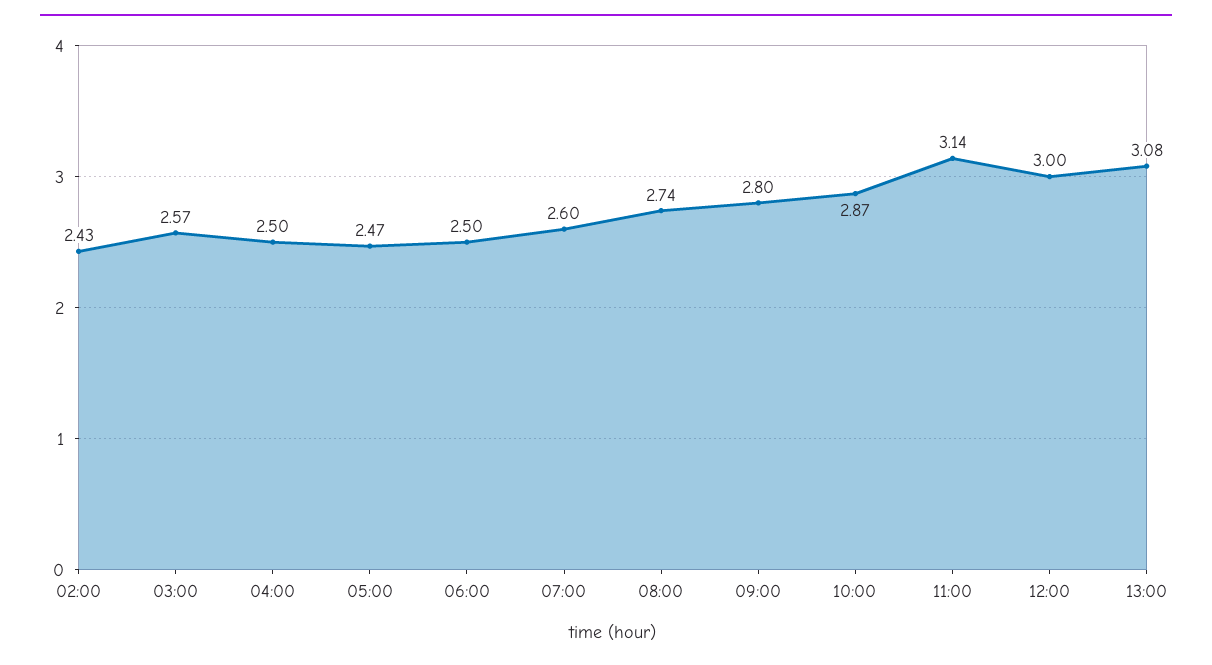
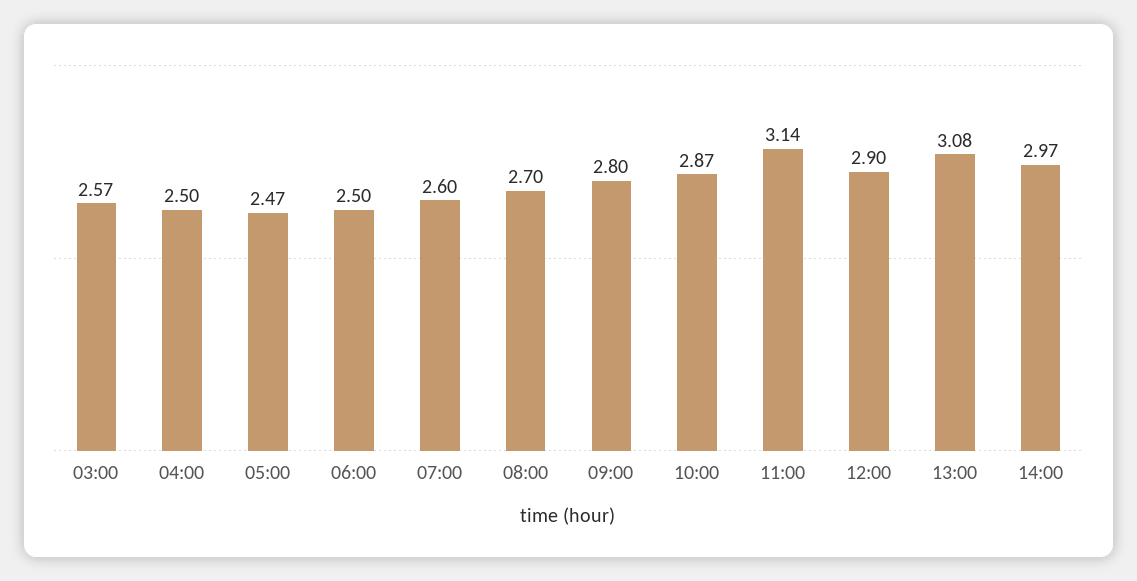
02:00: 2.43 -> none
08:00: 2.74 -> 2.7
12:00: 3 -> 2.9
14:00: none -> 2.97

